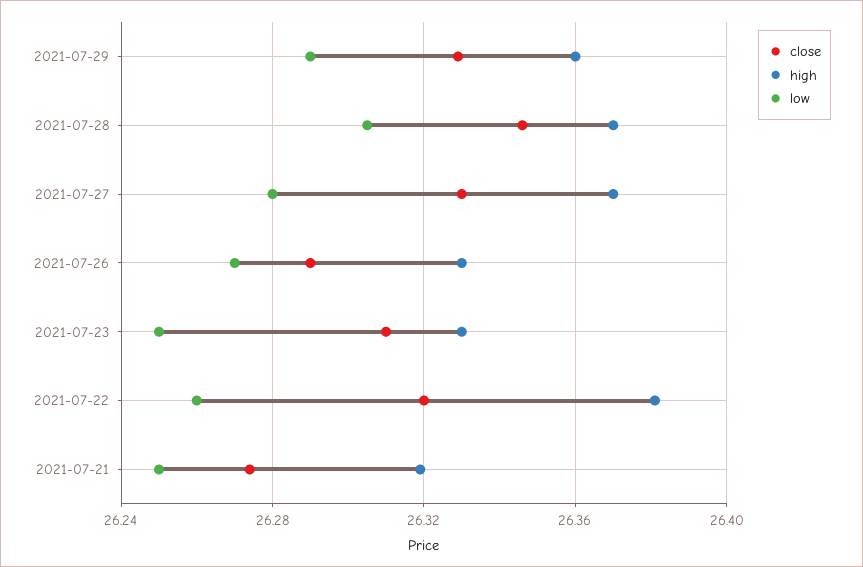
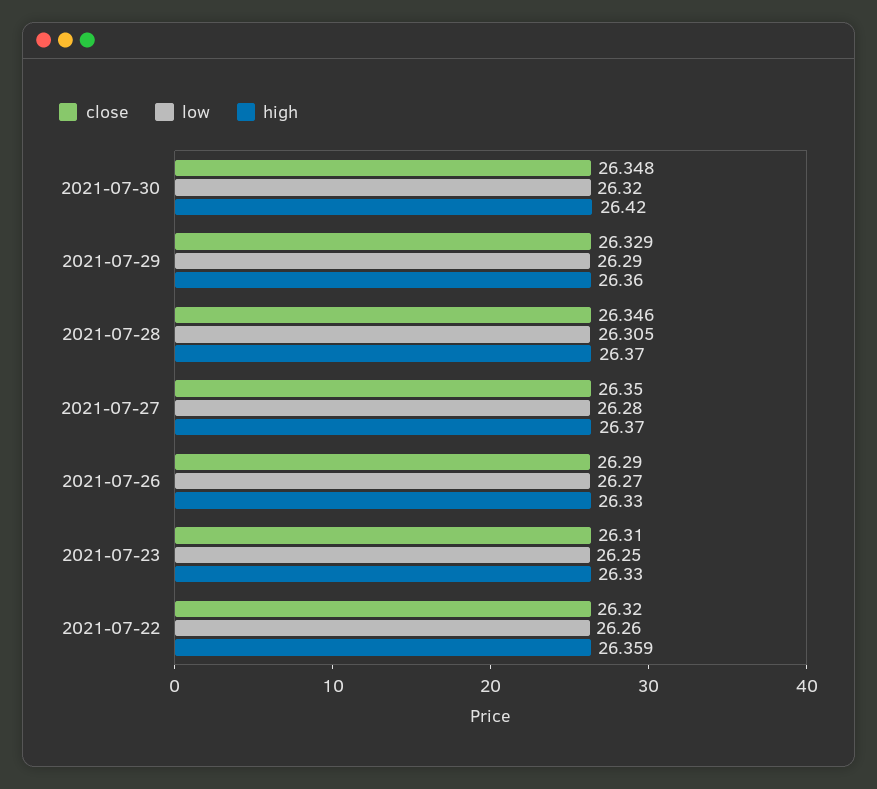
close, 2021-07-27: 26.33 -> 26.35
high, 2021-07-22: 26.38 -> 26.359
close, 2021-07-21: 26.275 -> none
high, 2021-07-21: 26.32 -> none
low, 2021-07-21: 26.25 -> none
close, 2021-07-30: none -> 26.348
low, 2021-07-30: none -> 26.32
high, 2021-07-30: none -> 26.42

